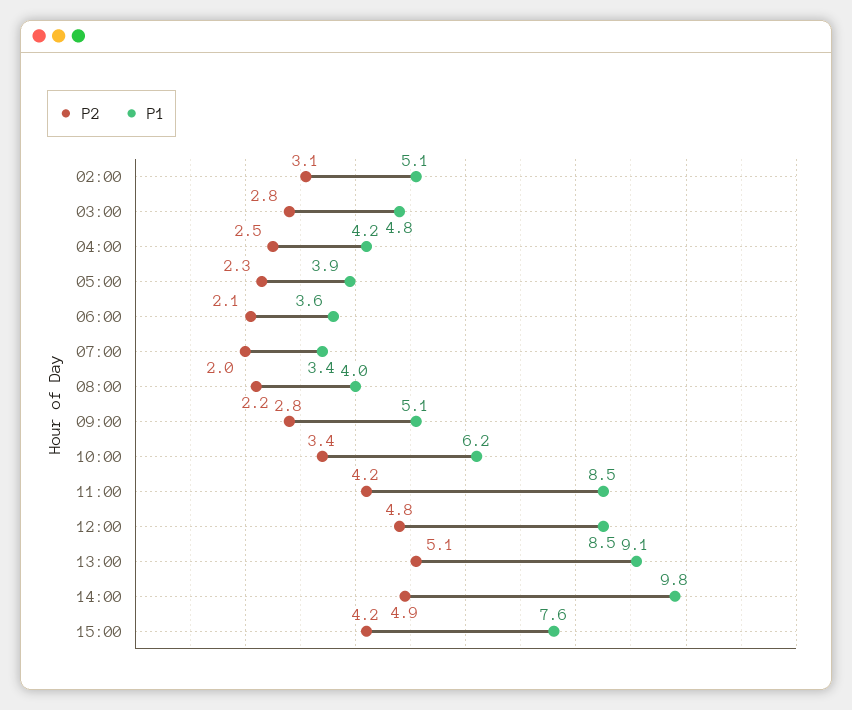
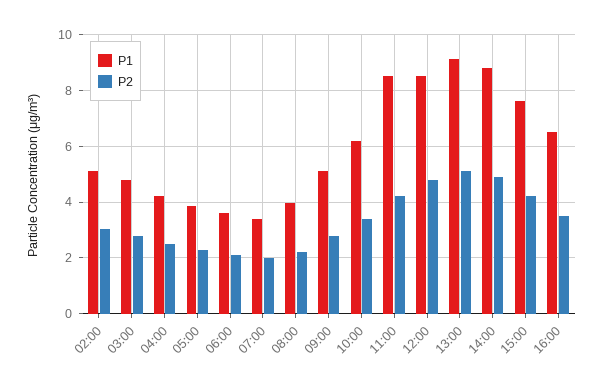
P1, 14:00: 9.8 -> 8.75
P1, 16:00: none -> 6.5
P2, 16:00: none -> 3.5

